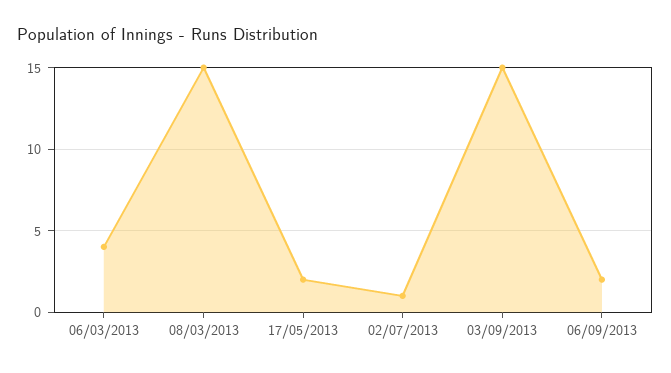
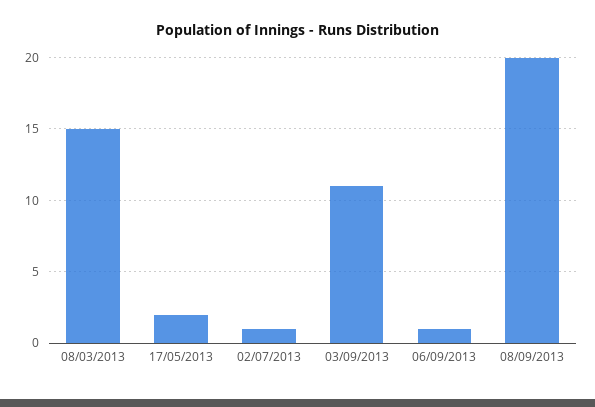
06/03/2013: 4 -> none
03/09/2013: 15 -> 11
06/09/2013: 2 -> 1
08/09/2013: none -> 20

